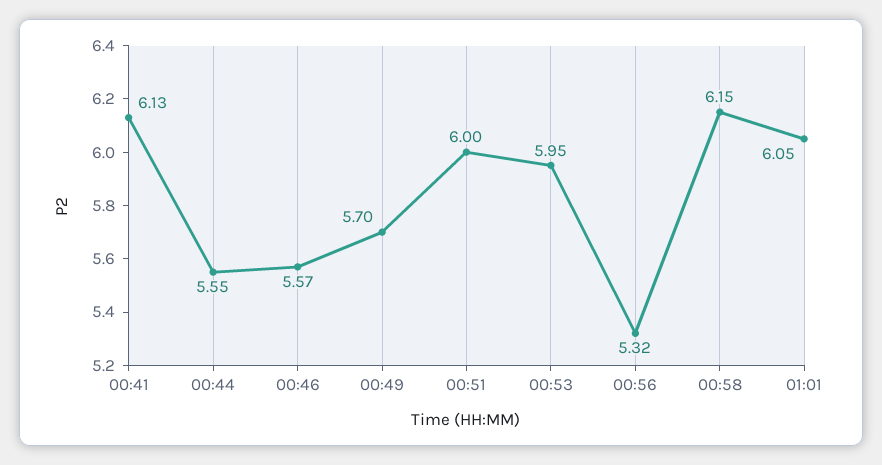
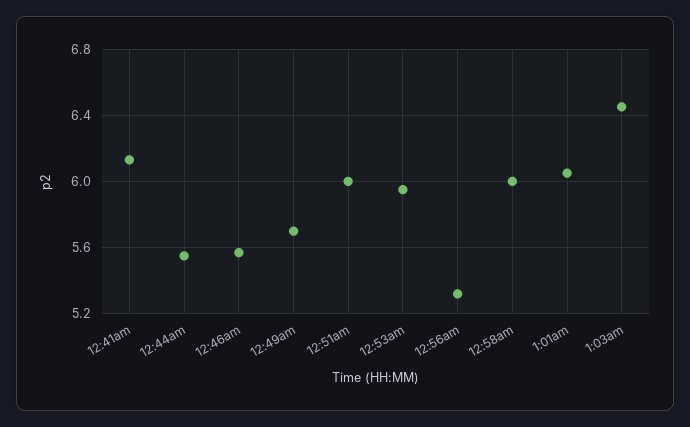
00:58: 6.15 -> 6
1:03am: none -> 6.45

